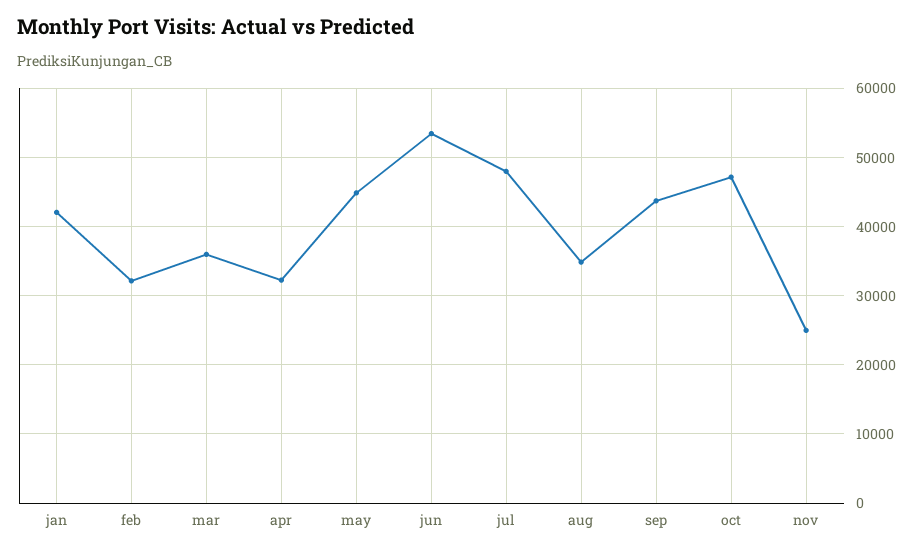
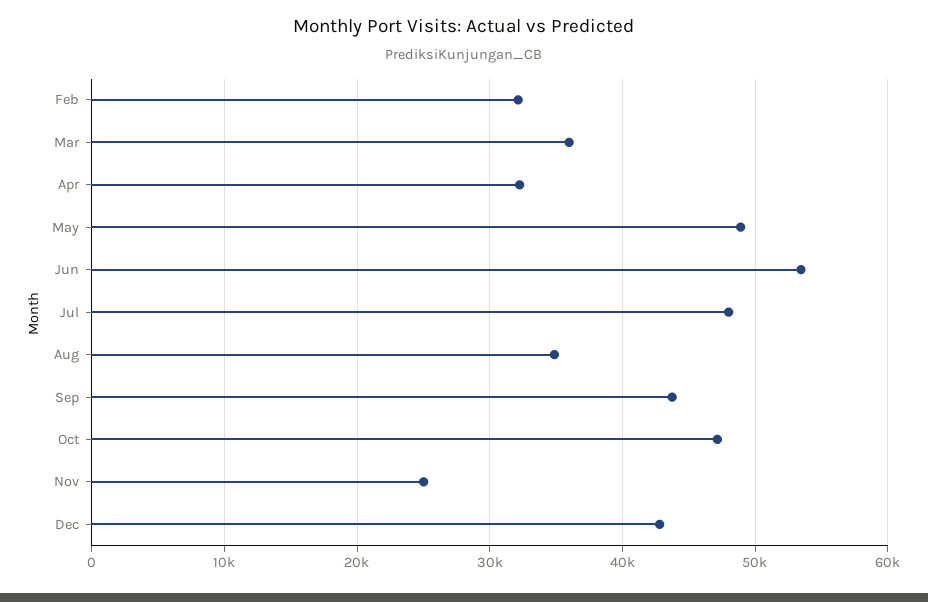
jan: 42000 -> none
may: 45000 -> 49000
Dec: none -> 43000

